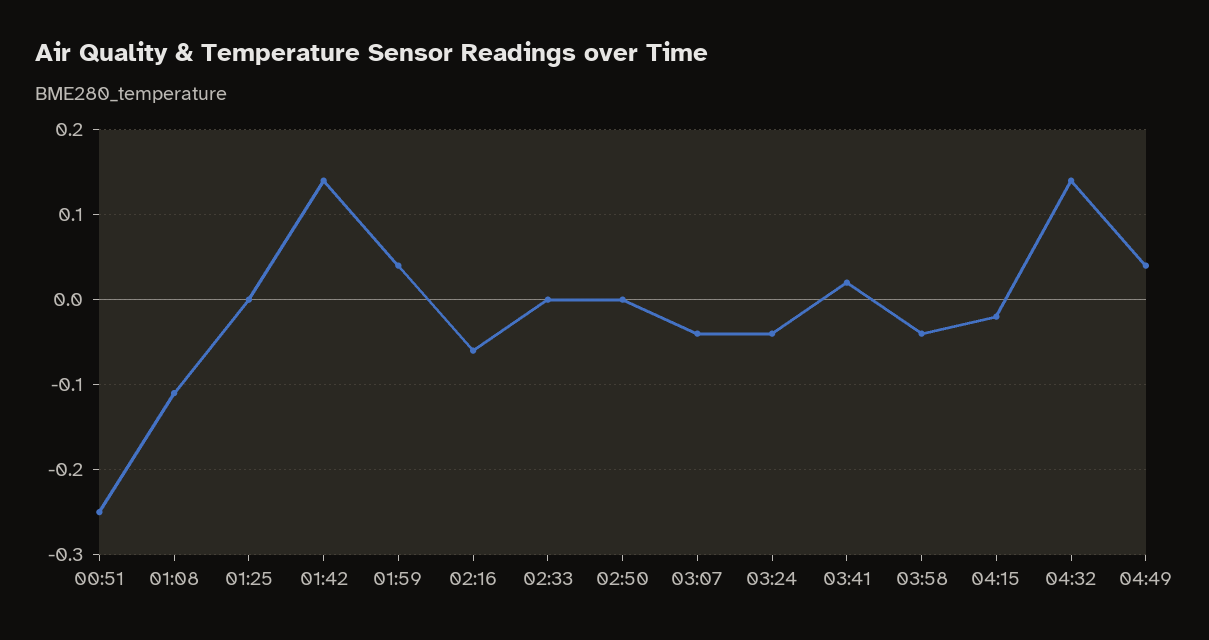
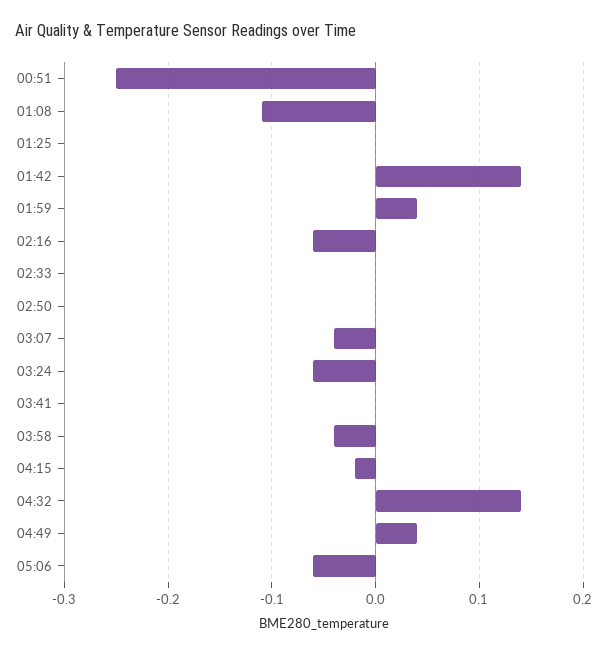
03:24: -0.04 -> -0.06
03:41: 0.02 -> 0
05:06: none -> -0.06

